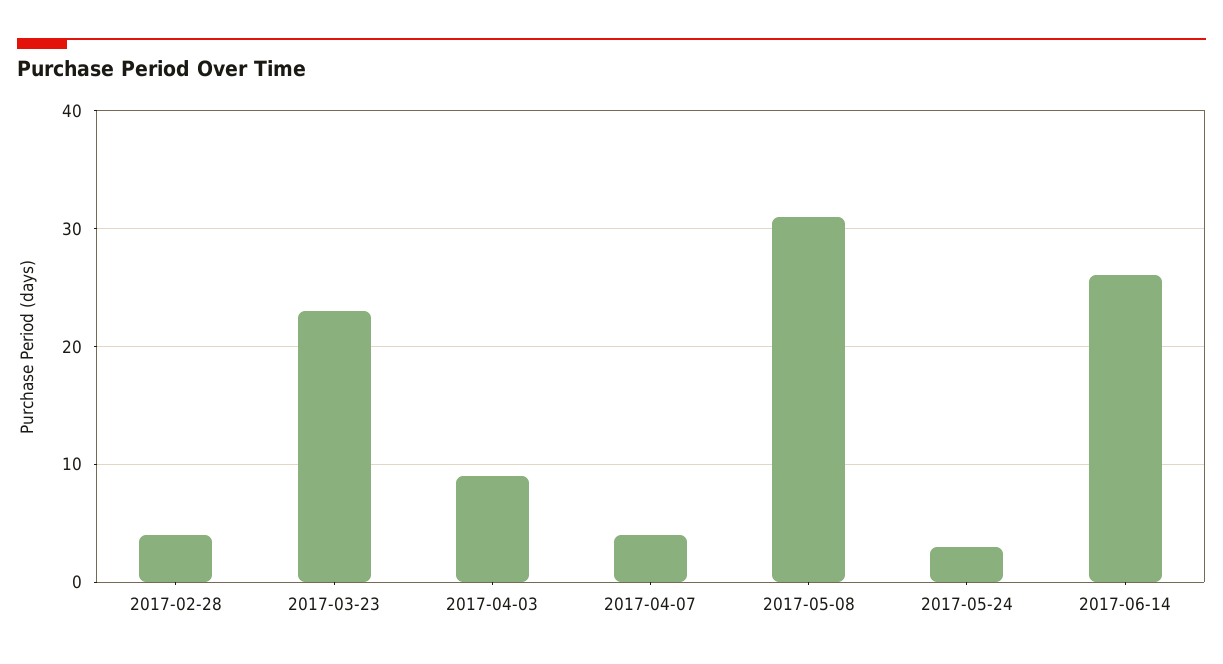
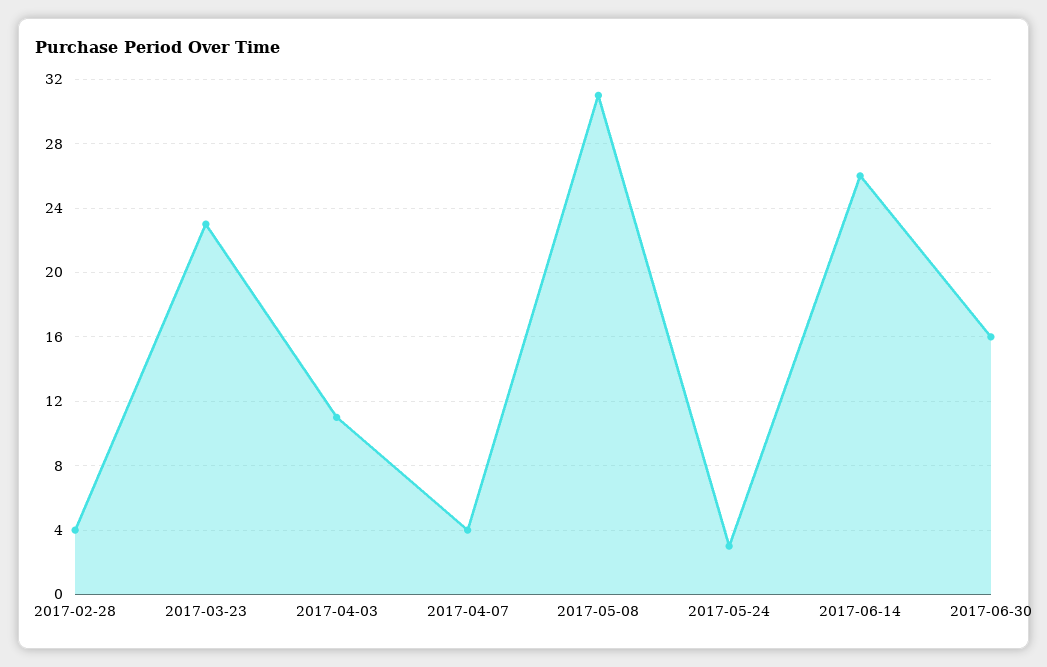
2017-04-03: 9 -> 11
2017-06-30: none -> 16

